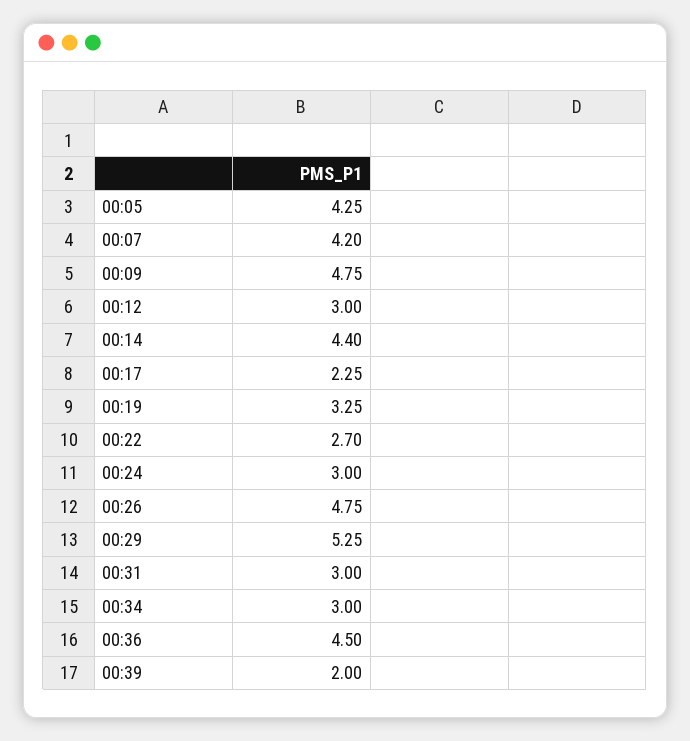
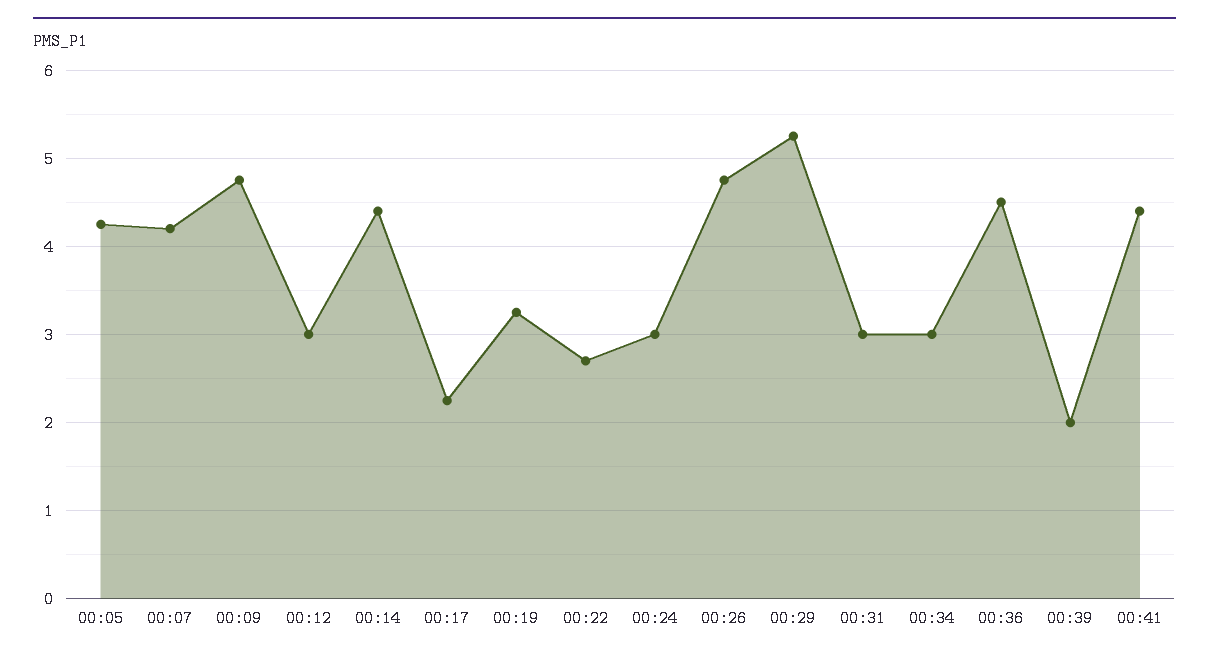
00:41: none -> 4.4

